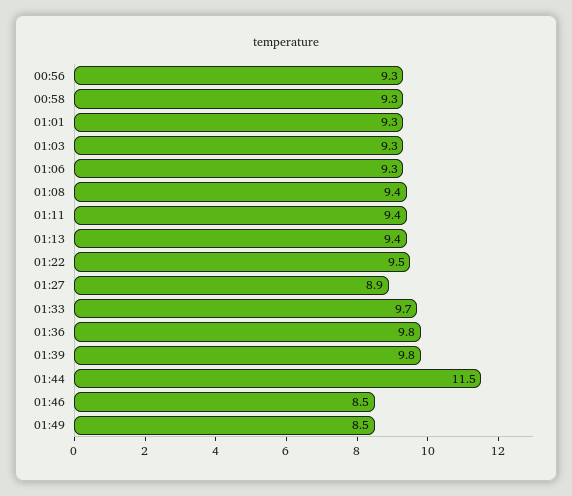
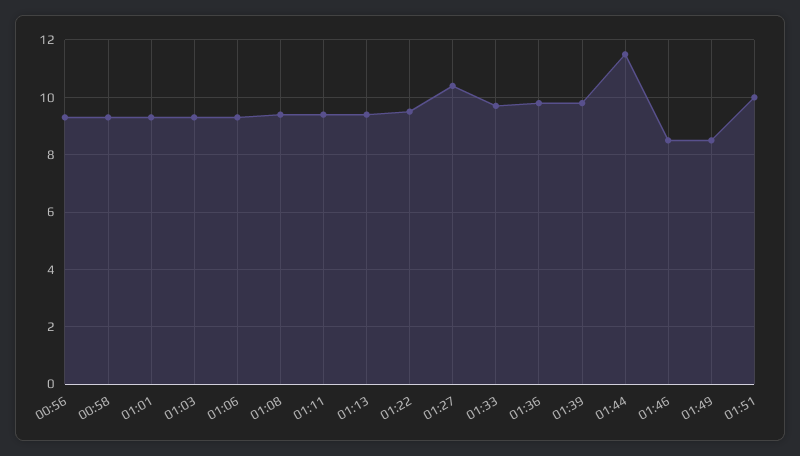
01:27: 8.9 -> 10.5
01:51: none -> 10

